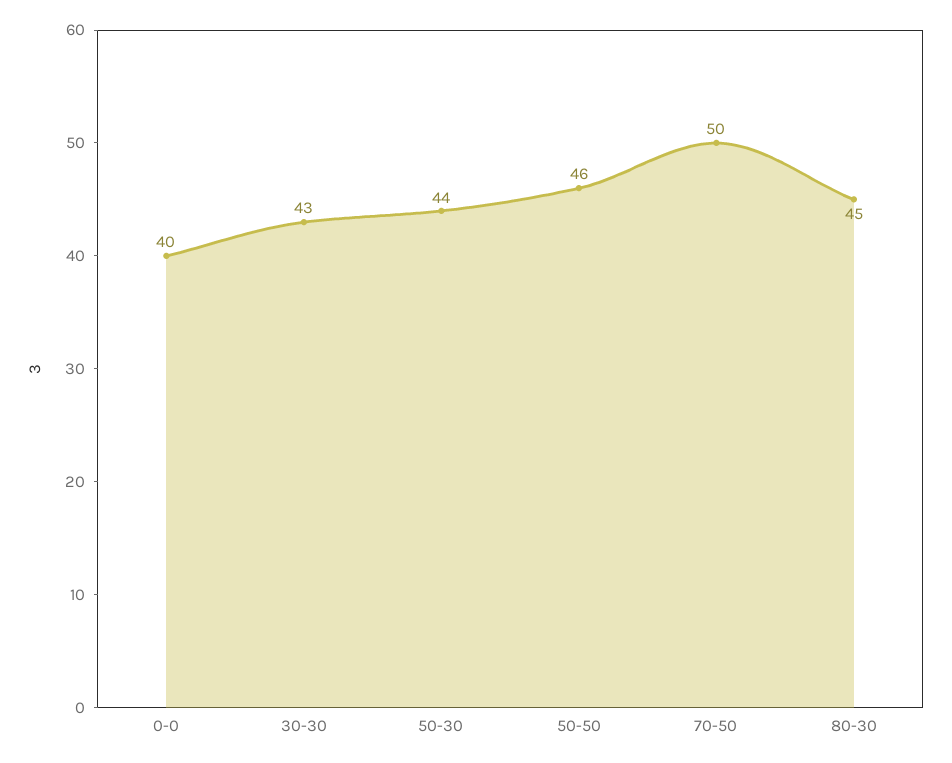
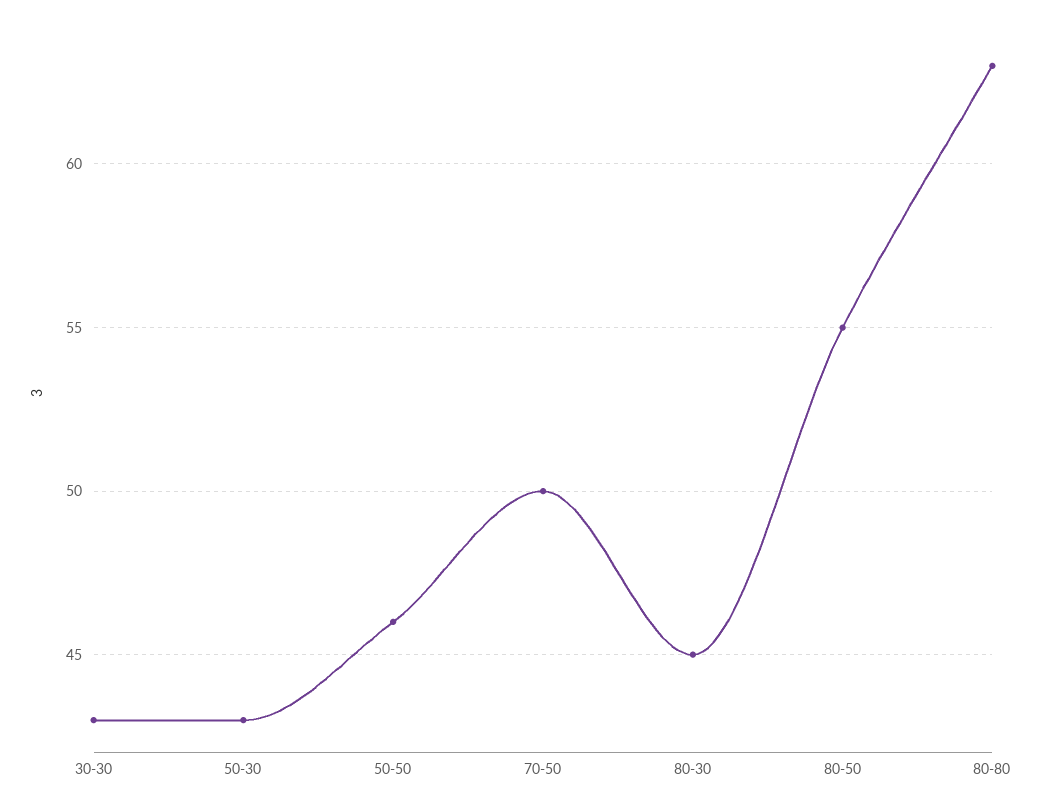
0-0: 40 -> none
50-30: 44 -> 43
80-50: none -> 55
80-80: none -> 63

